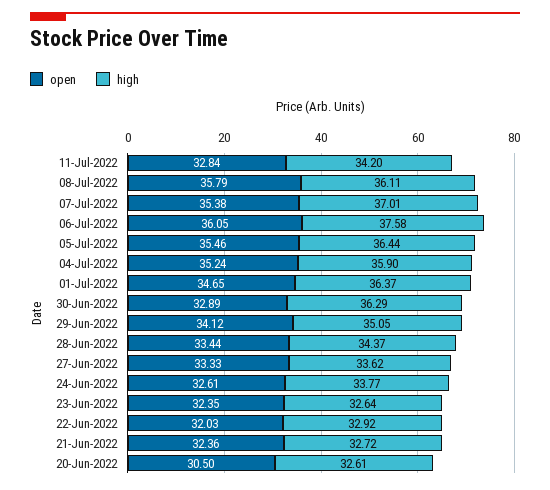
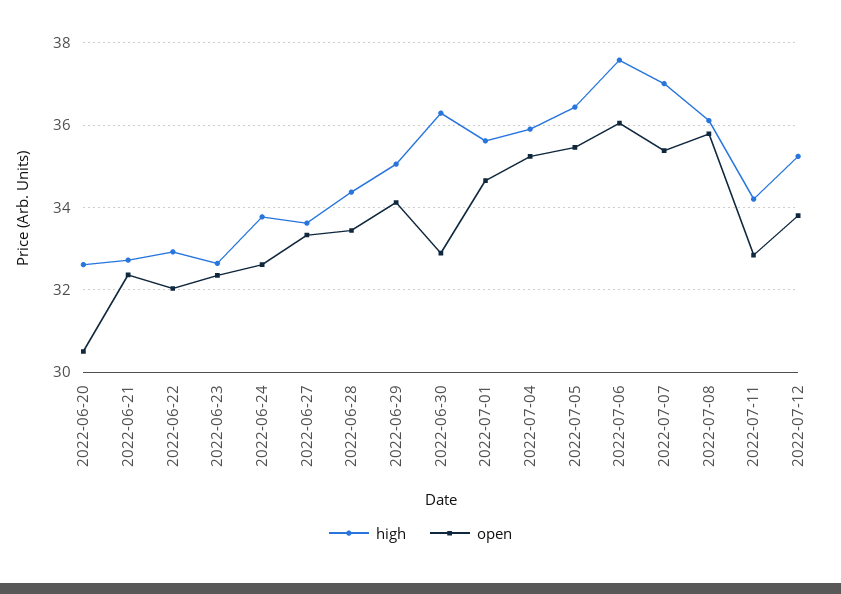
high, 01-Jul-2022: 36.37 -> 35.6
high, 2022-07-12: none -> 35.2
open, 2022-07-12: none -> 33.8

